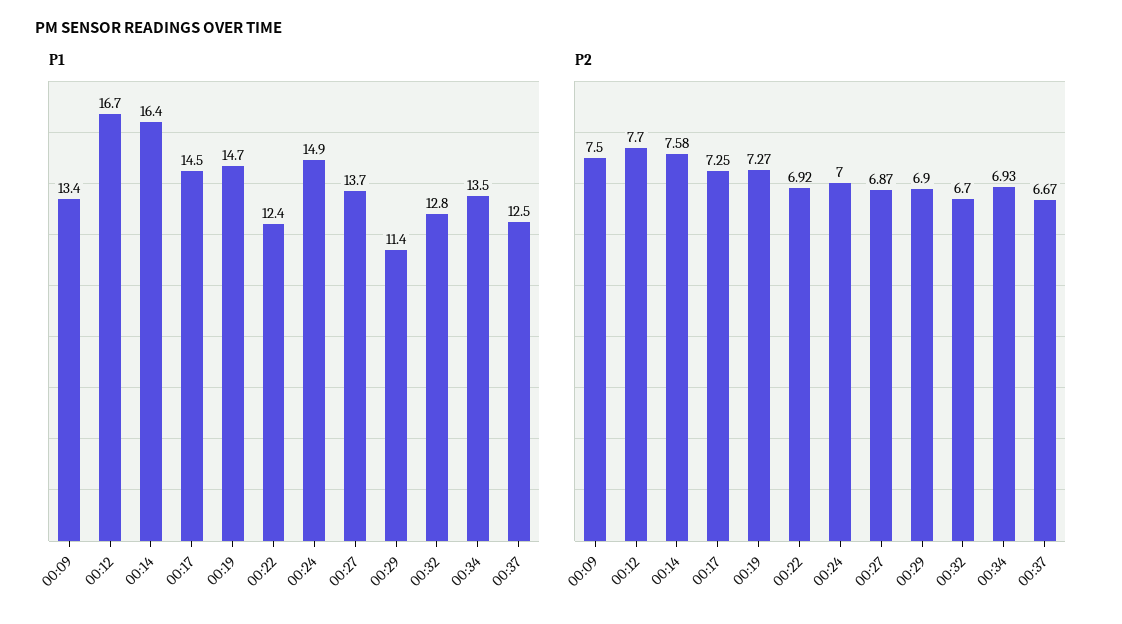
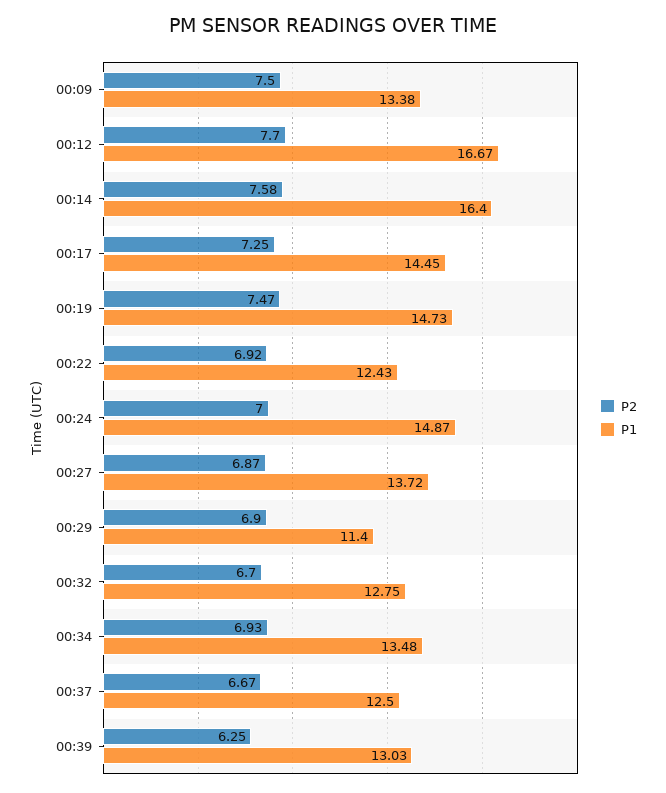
P2, 00:19: 7.27 -> 7.47
P2, 00:39: none -> 6.25
P1, 00:39: none -> 13.03

